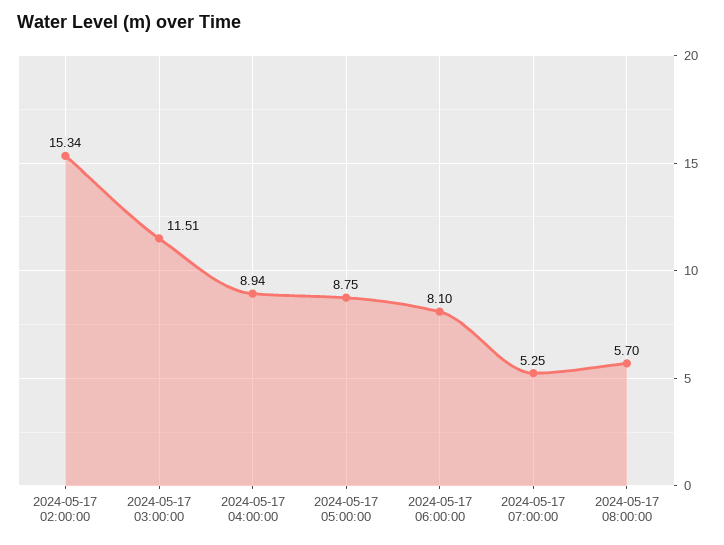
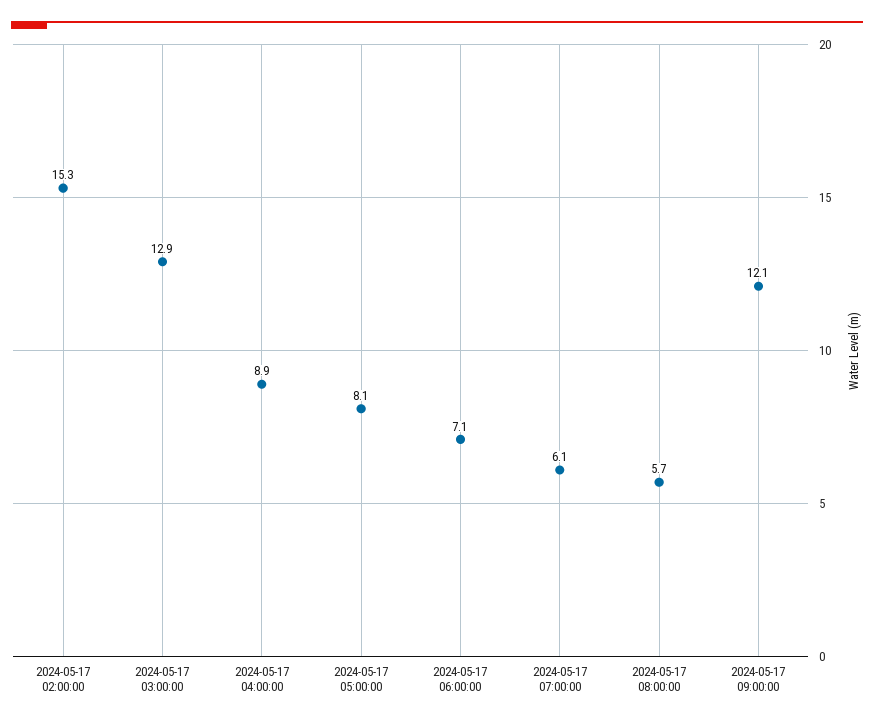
2024-05-17 03:00:00: 11.51 -> 12.9
2024-05-17 05:00:00: 8.75 -> 8.1
2024-05-17 06:00:00: 8.1 -> 7.1
2024-05-17 07:00:00: 5.25 -> 6.1
2024-05-17 09:00:00: none -> 12.1

